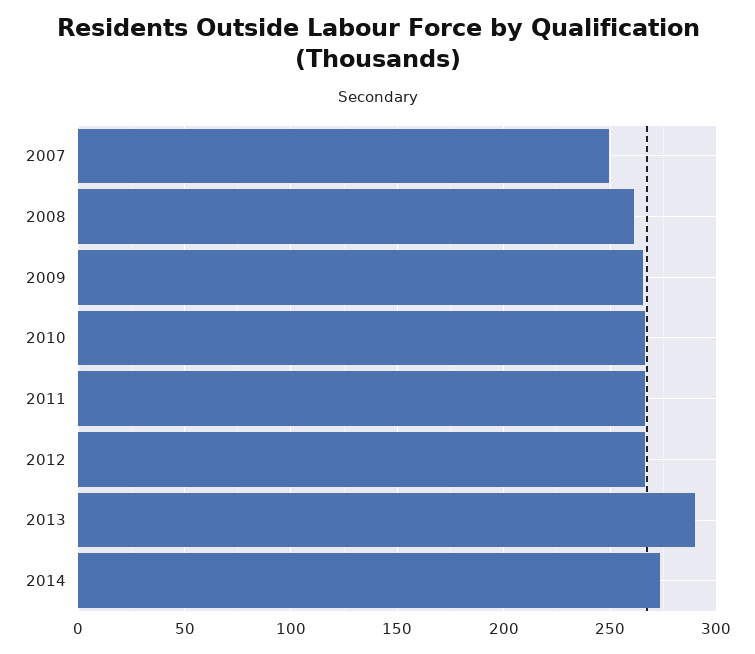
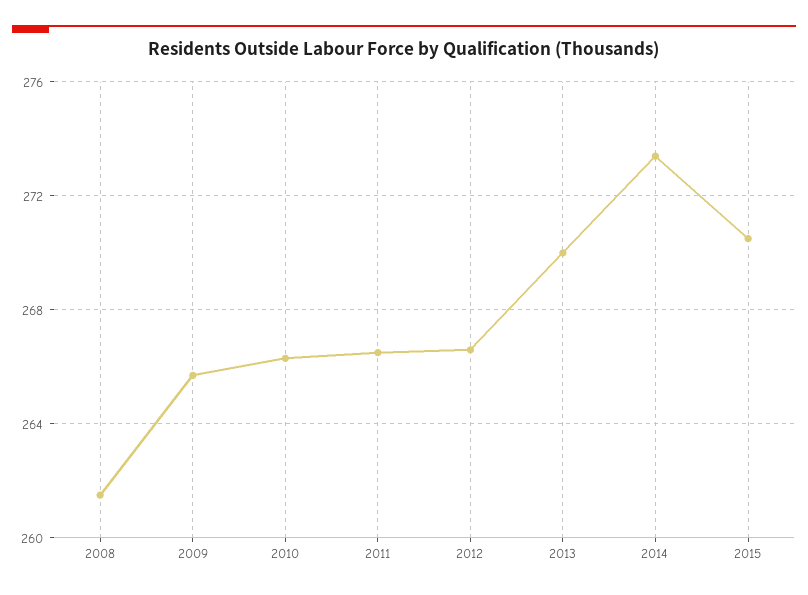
2007: 250 -> none
2013: 290 -> 270
2015: none -> 270.5

